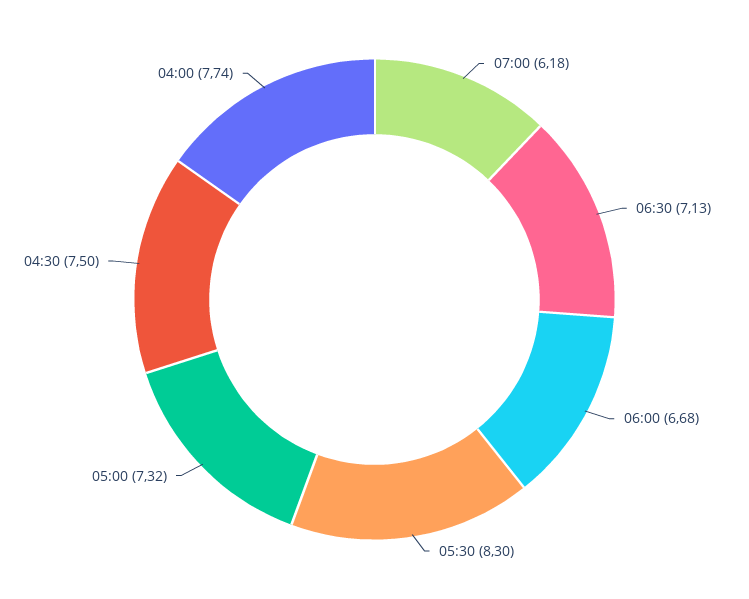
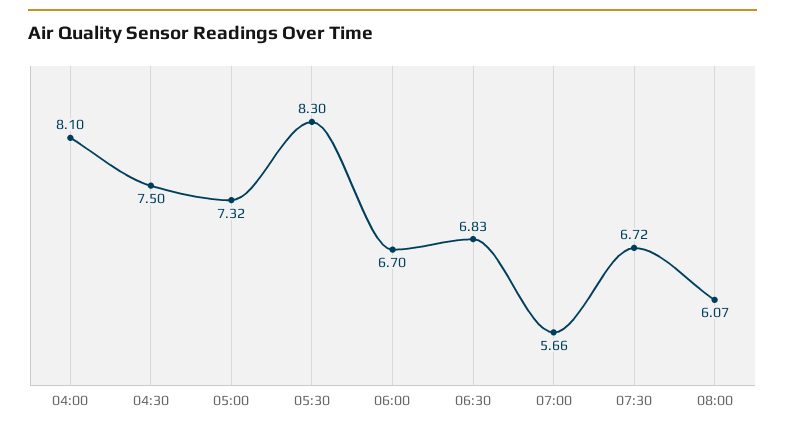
07:00: 6.18 -> 5.66
06:30: 7.13 -> 6.83
06:00: 6.68 -> 6.7
04:00: 7.74 -> 8.1
07:30: none -> 6.72
08:00: none -> 6.07

